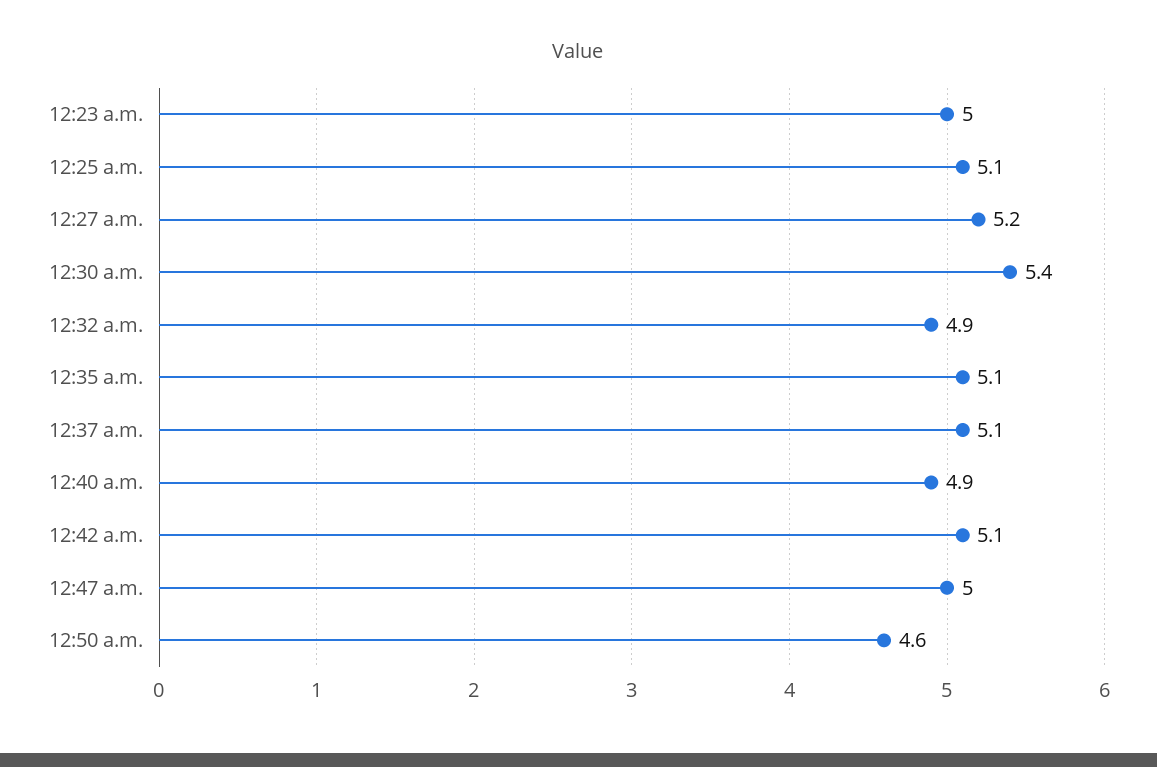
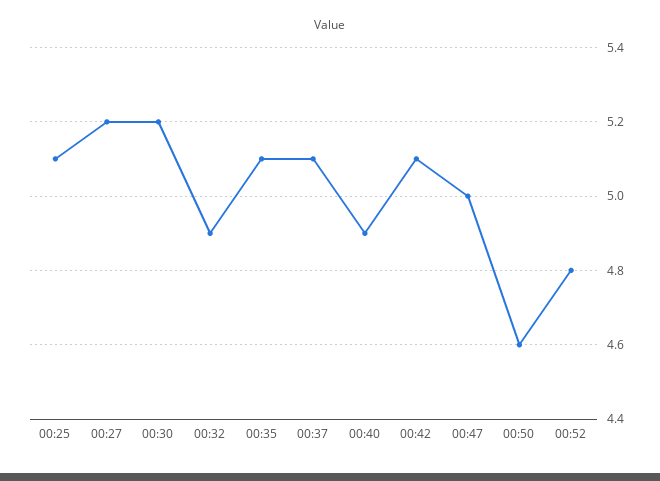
12:23 a.m.: 5 -> none
12:30 a.m.: 5.4 -> 5.2
00:52: none -> 4.8

